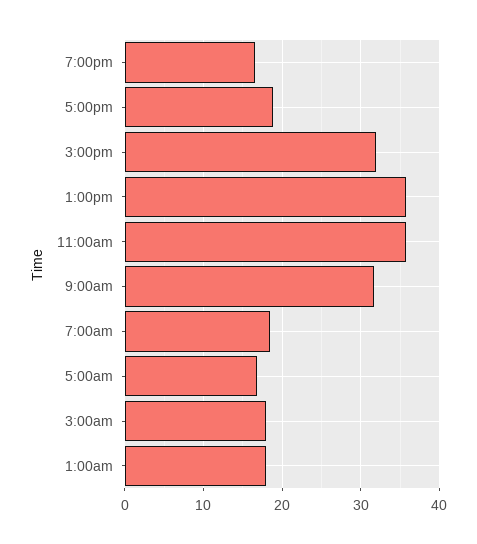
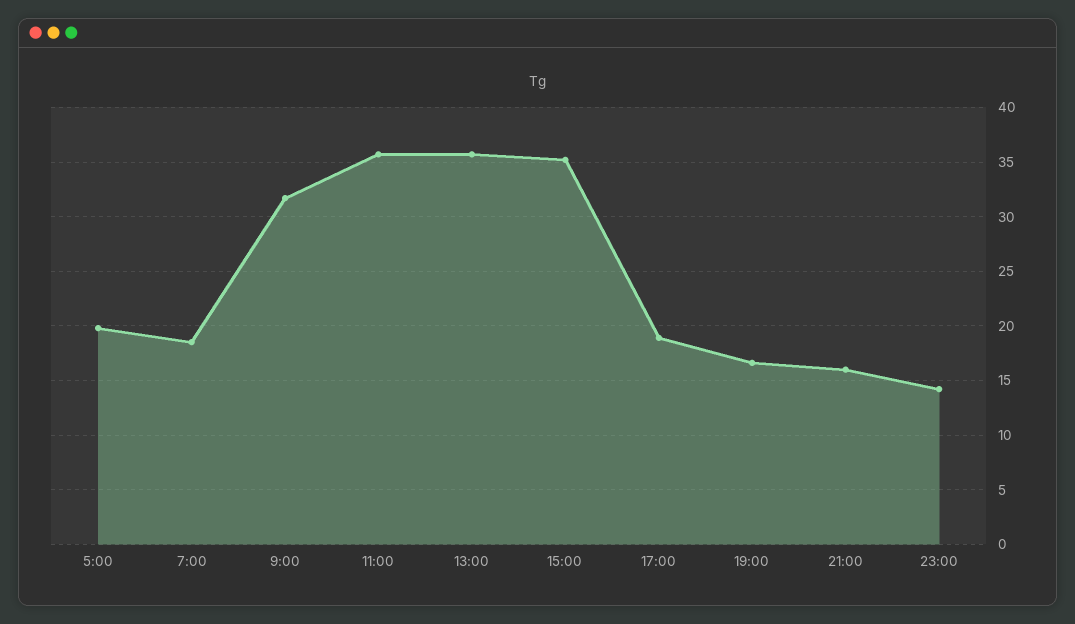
3:00pm: 32 -> 35
5:00am: 17 -> 20
3:00am: 18 -> none
1:00am: 18 -> none
21:00: none -> 16
23:00: none -> 14

